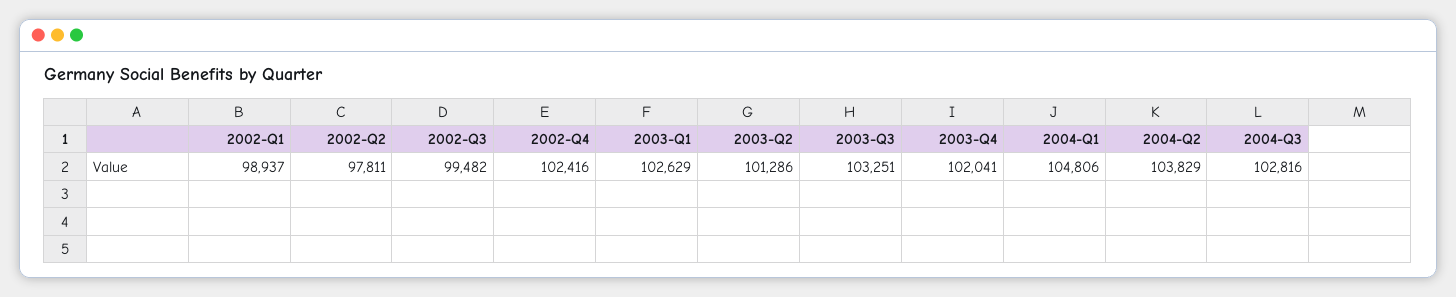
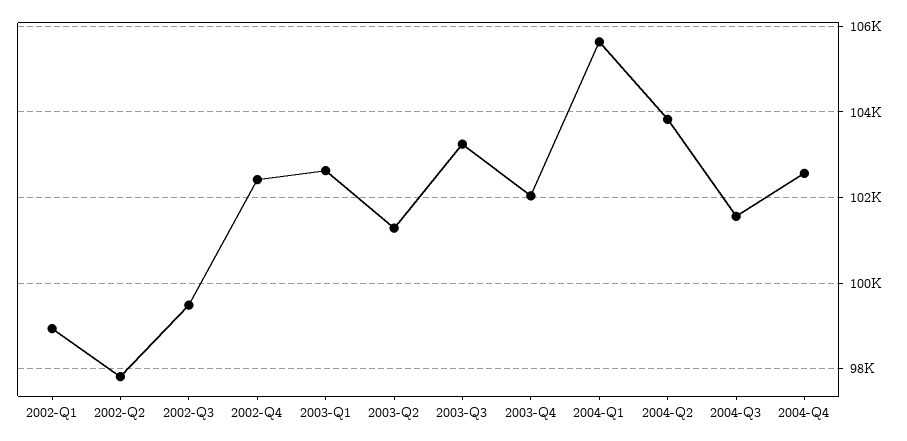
2004-Q1: 104806 -> 105600
2004-Q3: 102816 -> 101600
2004-Q4: none -> 102600

